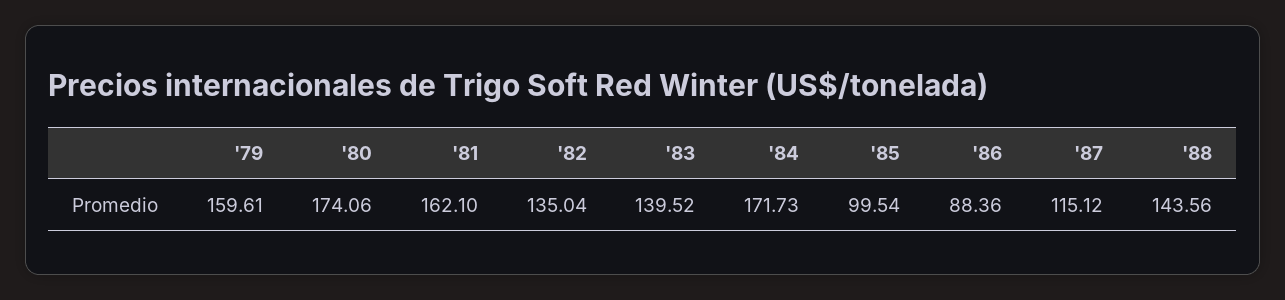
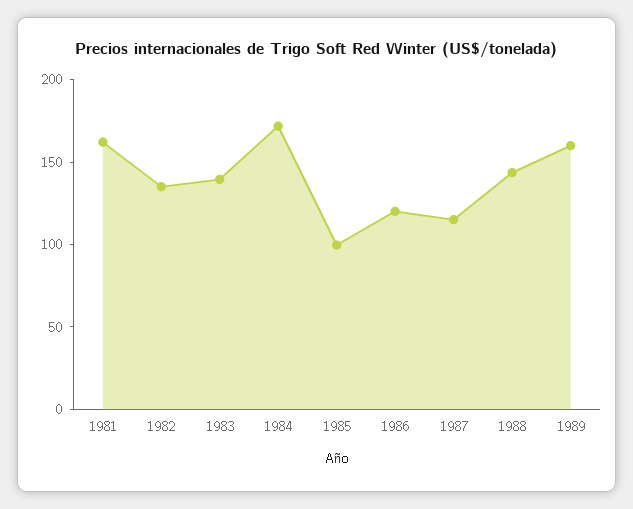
'79: 159.61 -> none
'80: 174.06 -> none
'86: 88.36 -> 120
1989: none -> 160

